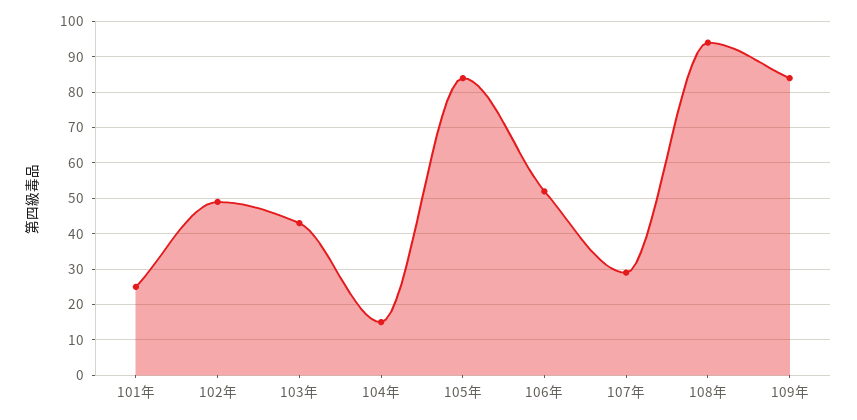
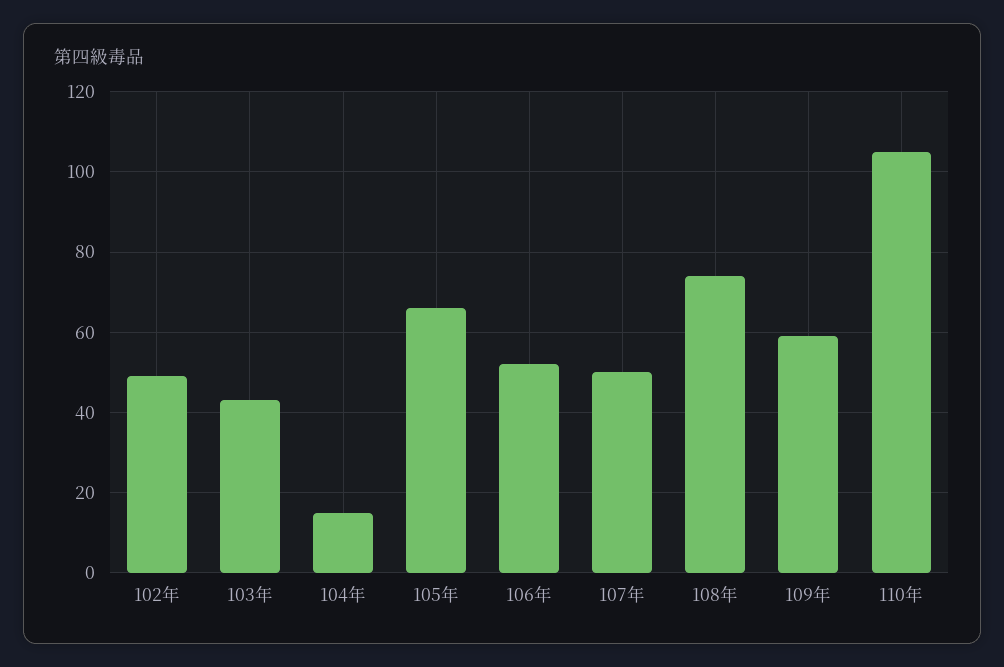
101年: 25 -> none
105年: 85 -> 65
107年: 30 -> 50
108年: 95 -> 75
109年: 85 -> 60
110年: none -> 105

